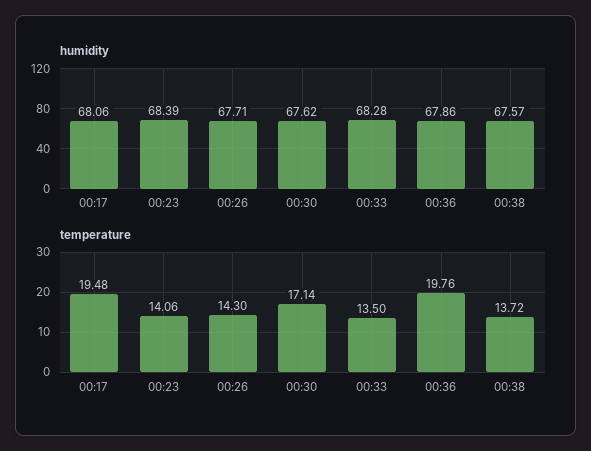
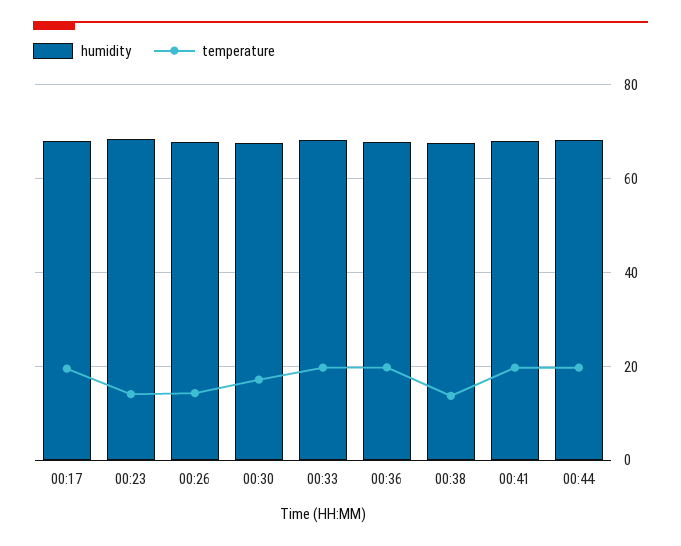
temperature, 00:33: 13.5 -> 20
humidity, 00:41: none -> 68
temperature, 00:41: none -> 20
humidity, 00:44: none -> 68
temperature, 00:44: none -> 20

